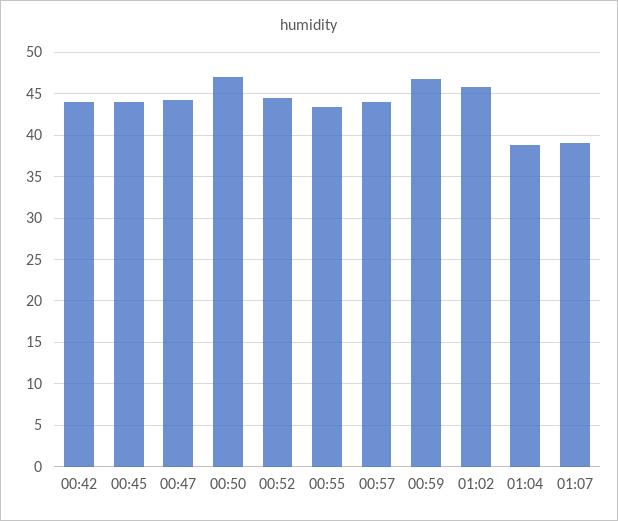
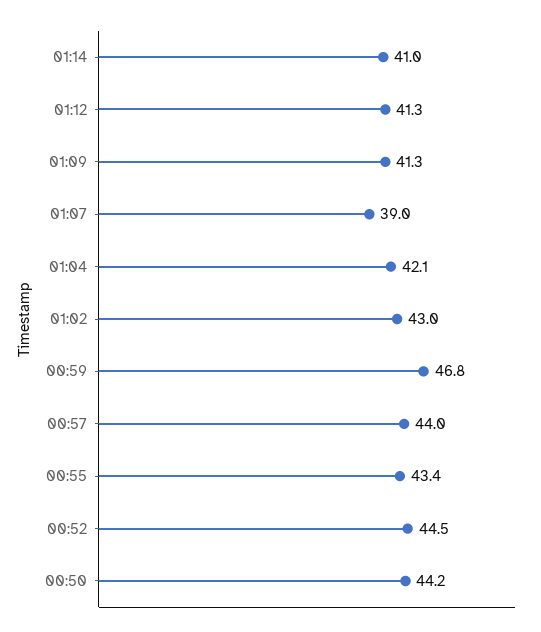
00:42: 44 -> none
00:45: 44 -> none
00:47: 44 -> none
00:50: 47 -> 44.2
01:02: 46 -> 43
01:04: 39 -> 42.1
01:14: none -> 41
01:12: none -> 41.3
01:09: none -> 41.3

